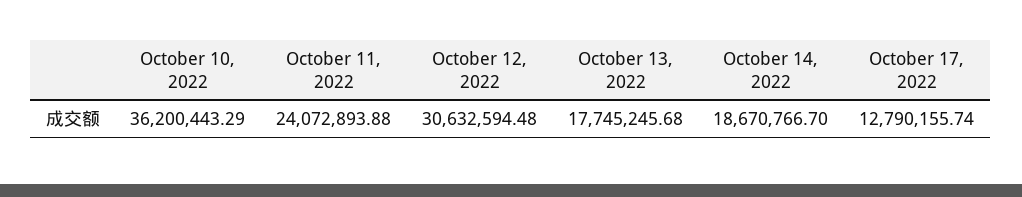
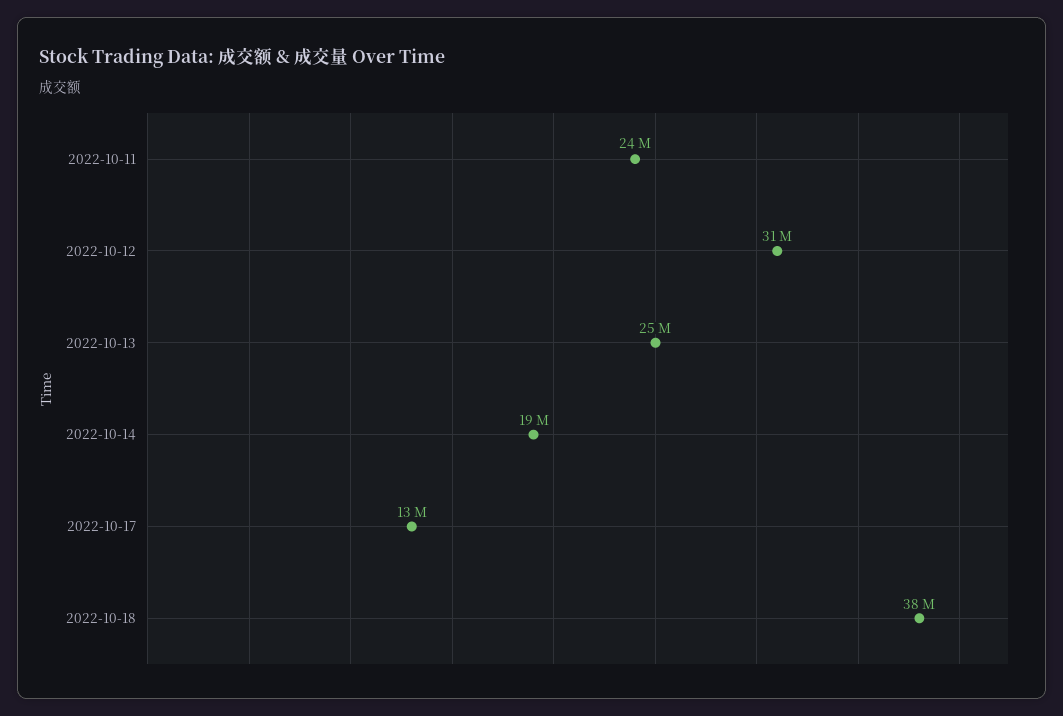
October 10, 2022: 36200443.29 -> none
October 13, 2022: 17745245.68 -> 25000000
2022-10-18: none -> 38000000

